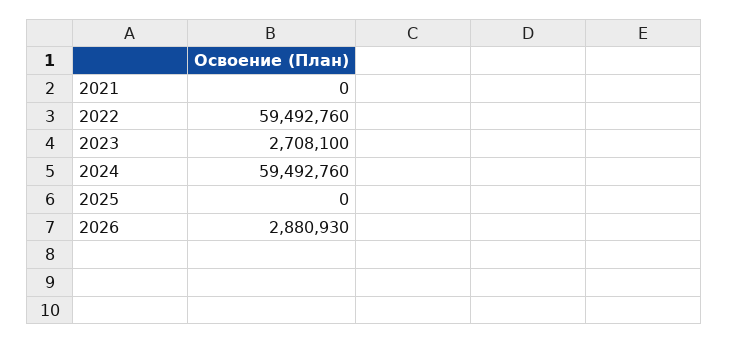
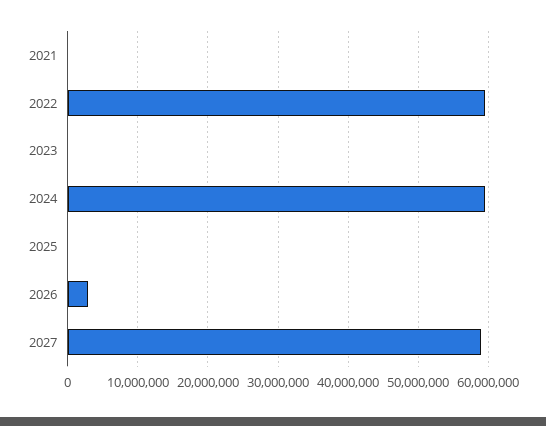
2023: 2708100 -> 0
2027: none -> 59000000

